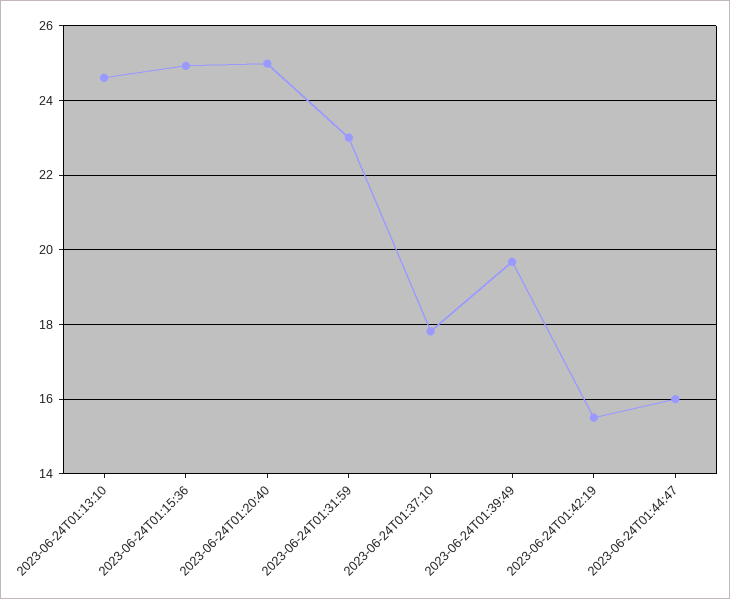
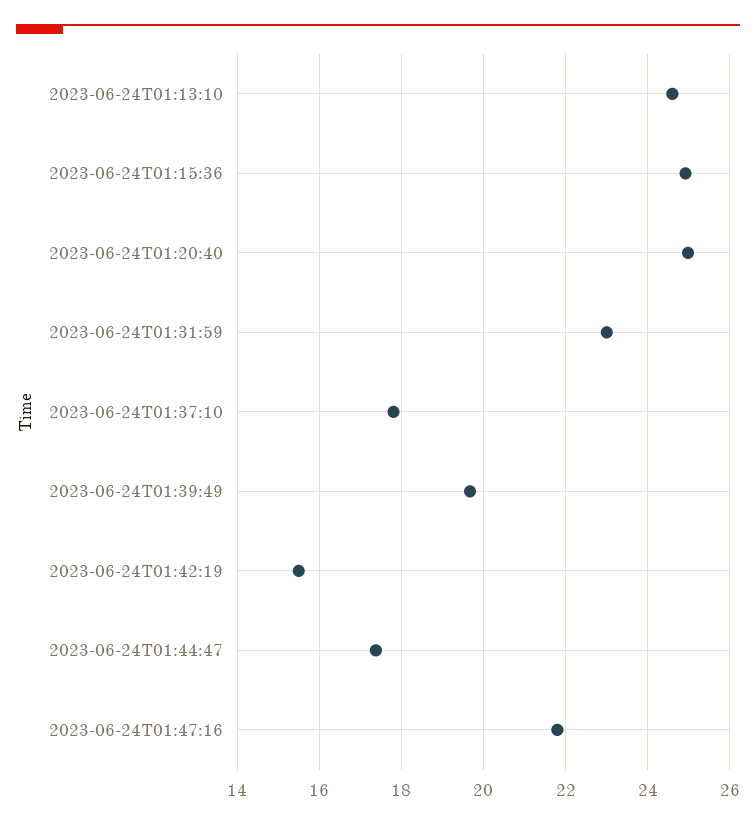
2023-06-24T01:44:47: 16 -> 17.4
2023-06-24T01:47:16: none -> 21.8

